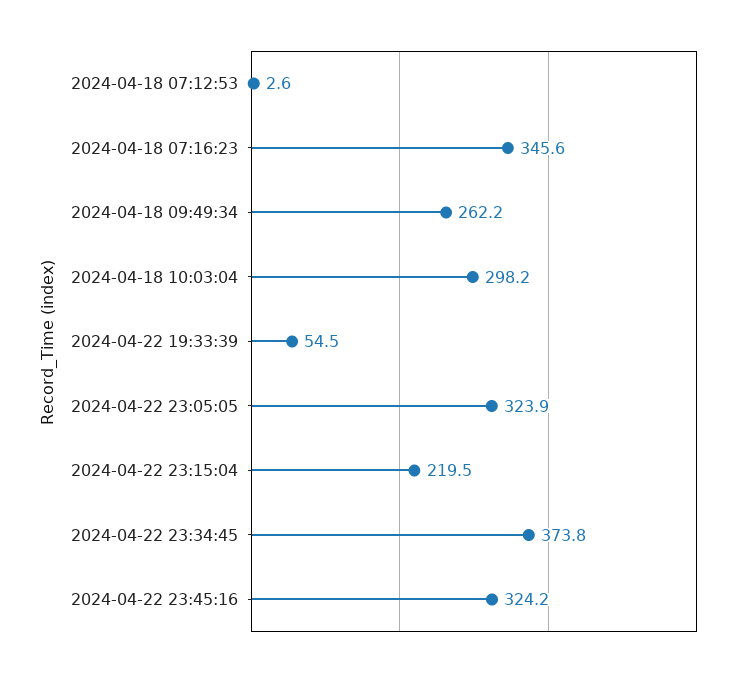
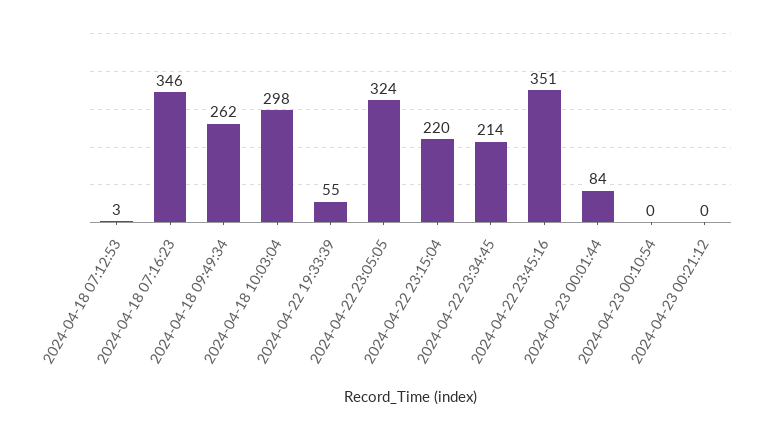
2024-04-22 23:34:45: 373.8 -> 214
2024-04-22 23:45:16: 324.2 -> 351
2024-04-23 00:01:44: none -> 84
2024-04-23 00:10:54: none -> 0
2024-04-23 00:21:12: none -> 0

